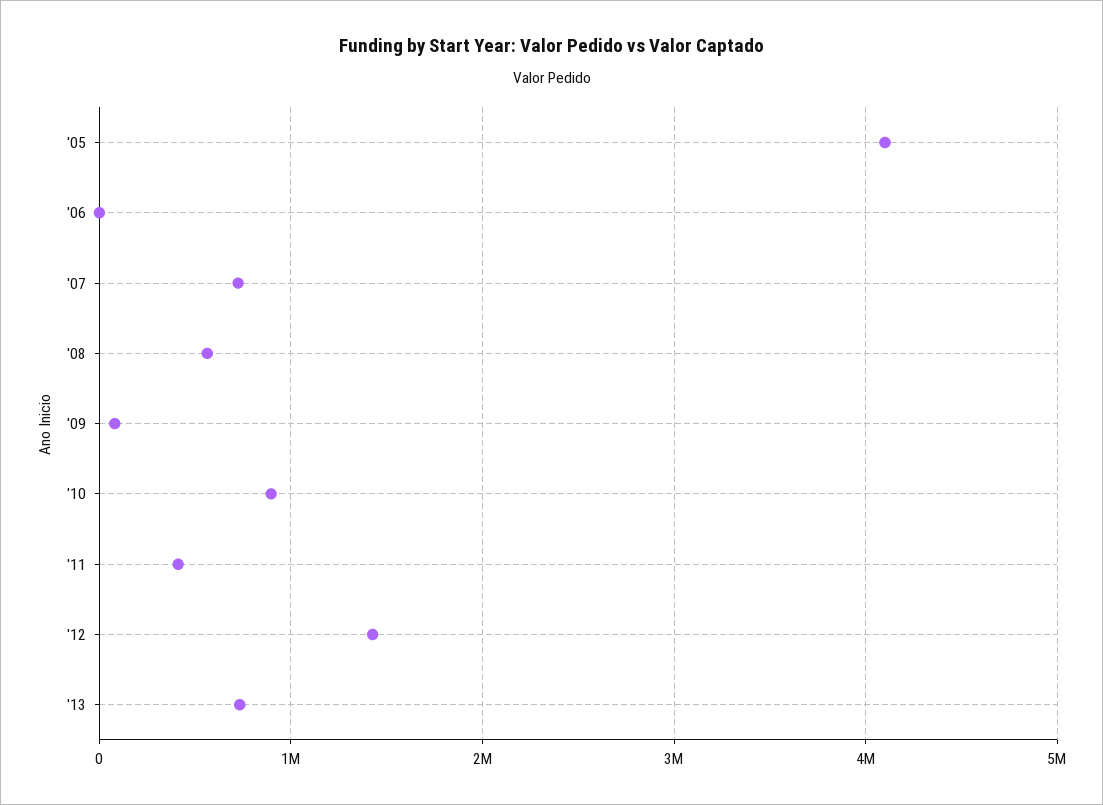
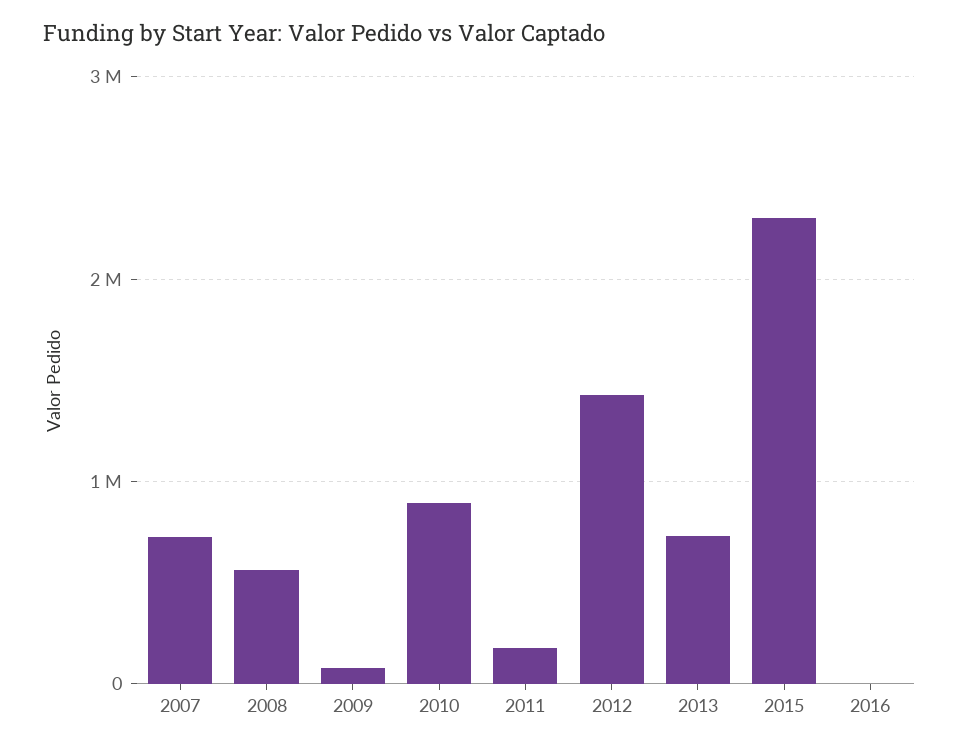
'05: 4100000 -> none
'06: 0 -> none
'11: 400000 -> 200000
2015: none -> 2300000
2016: none -> 0

